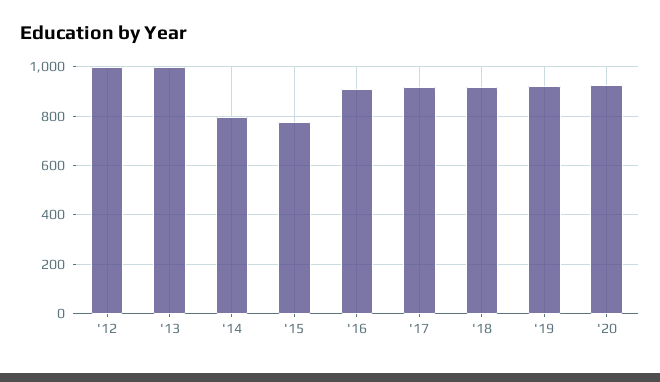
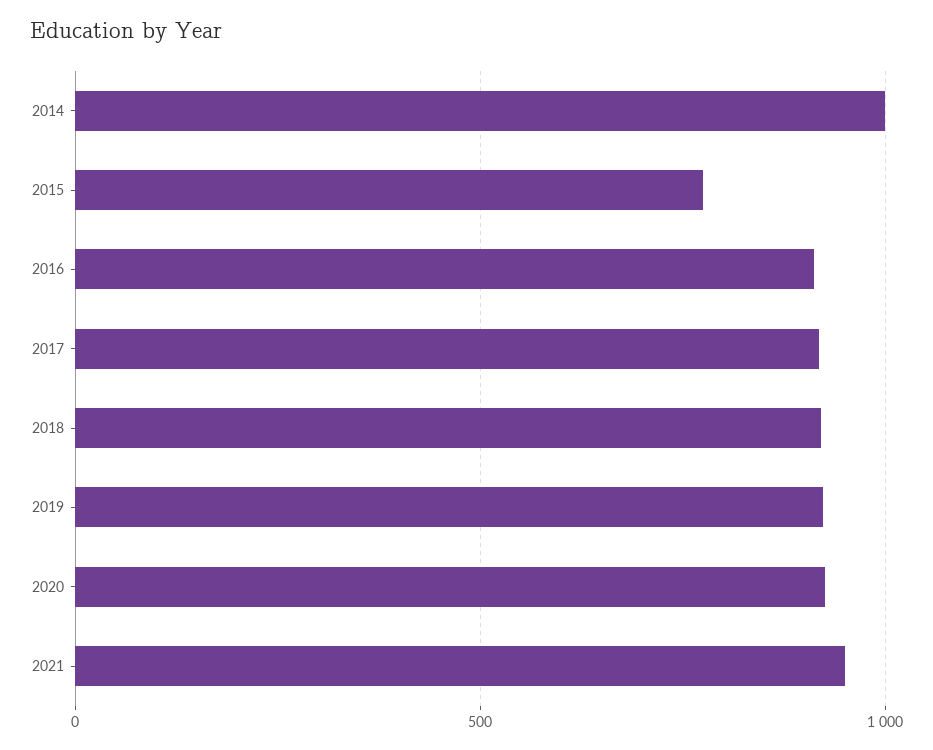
'12: 1000 -> none
'13: 1000 -> none
'14: 800 -> 1000
2021: none -> 950

